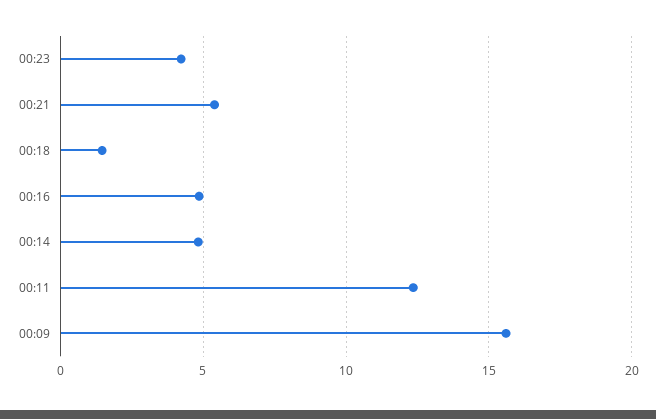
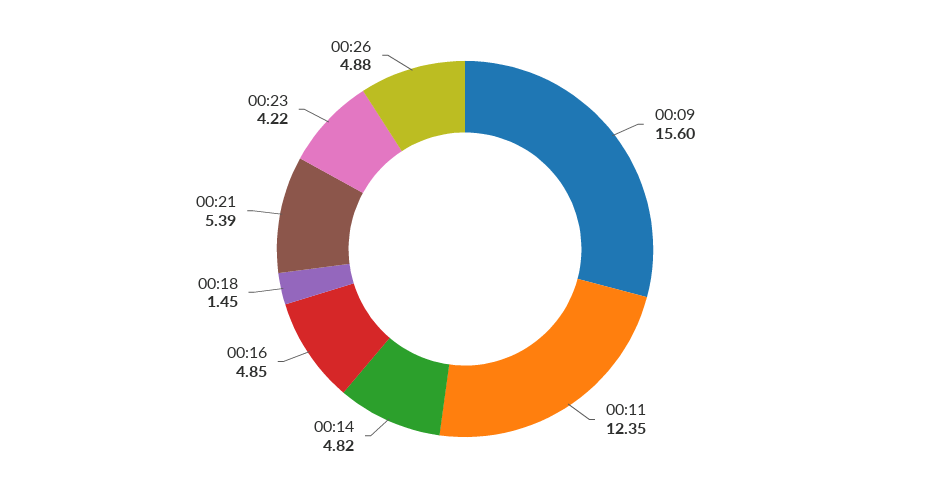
00:26: none -> 4.88

